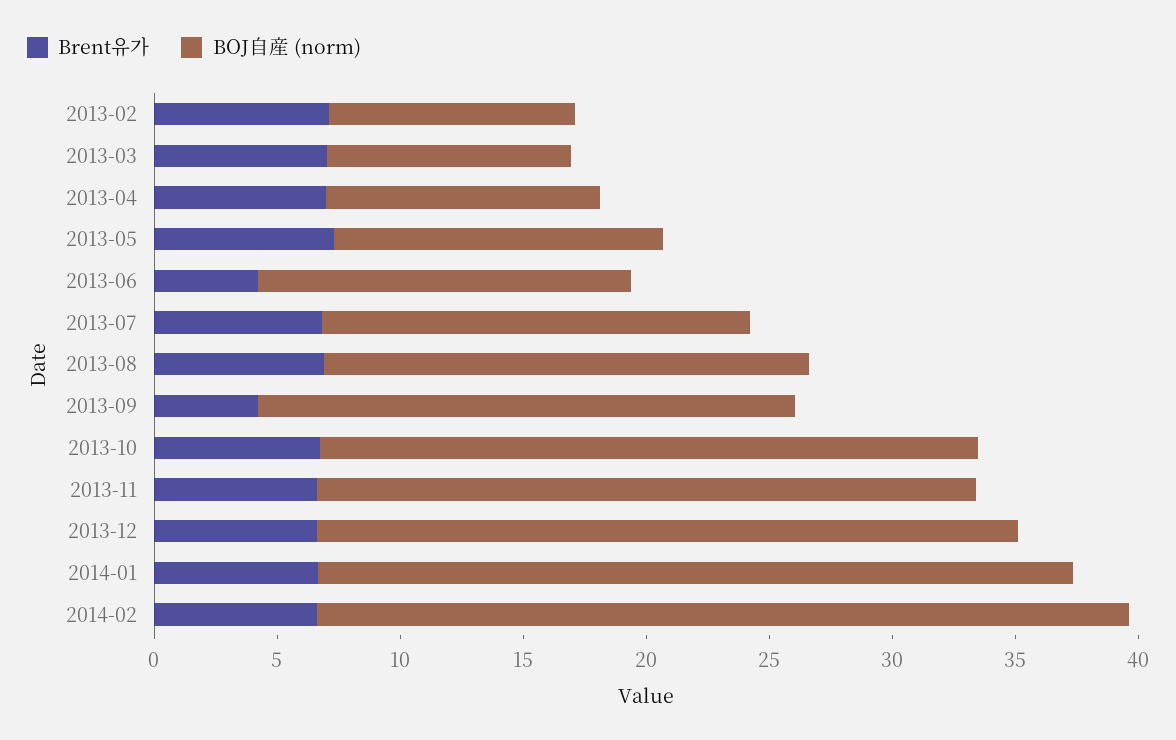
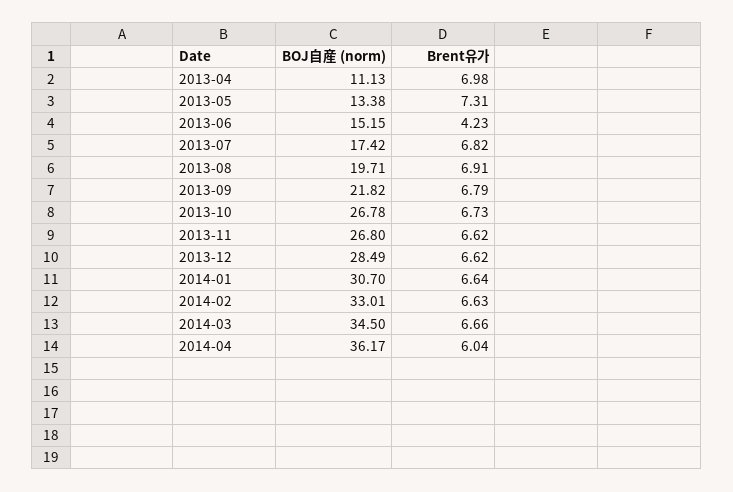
Brent유가, 2013-02: 7 -> none
BOJ自産 (norm), 2013-02: 10 -> none
Brent유가, 2013-03: 7 -> none
BOJ自産 (norm), 2013-03: 10 -> none
Brent유가, 2013-09: 4 -> 6.79
BOJ自産 (norm), 2014-03: none -> 34.5
Brent유가, 2014-03: none -> 6.66
BOJ自産 (norm), 2014-04: none -> 36.17
Brent유가, 2014-04: none -> 6.04

